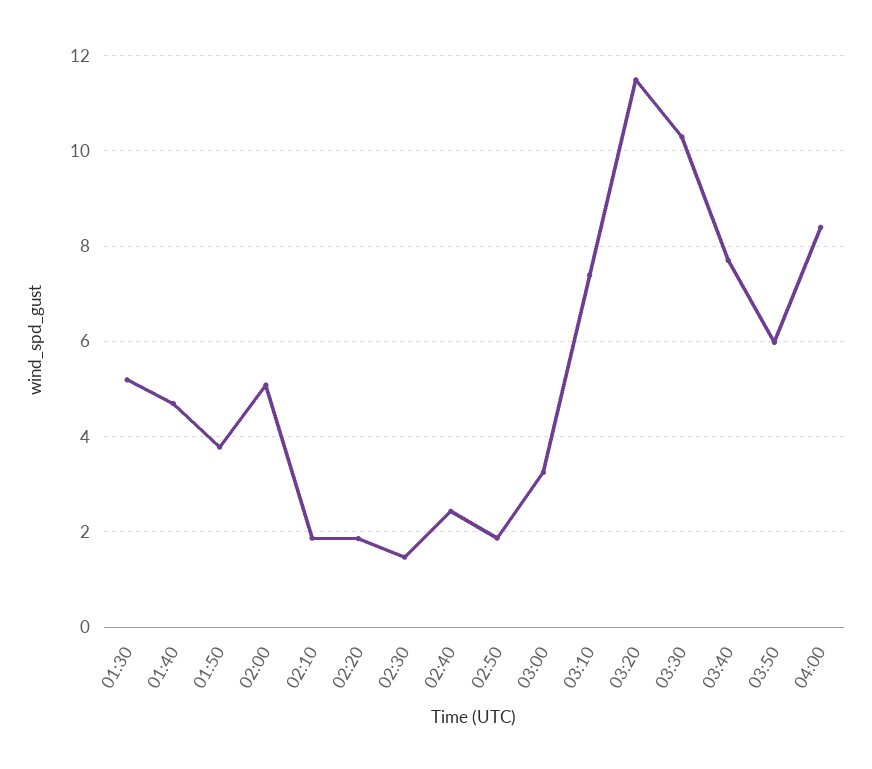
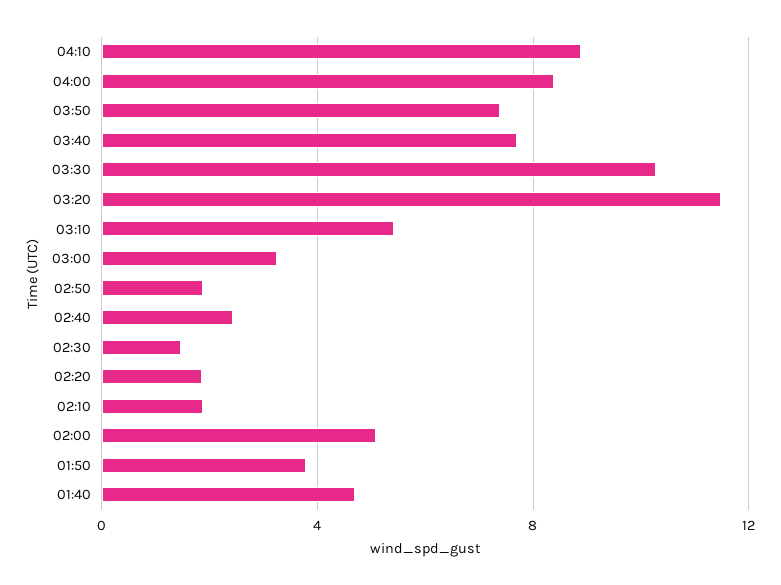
01:30: 5.2 -> none
03:10: 7.4 -> 5.5
03:50: 6 -> 7.5
04:10: none -> 9

